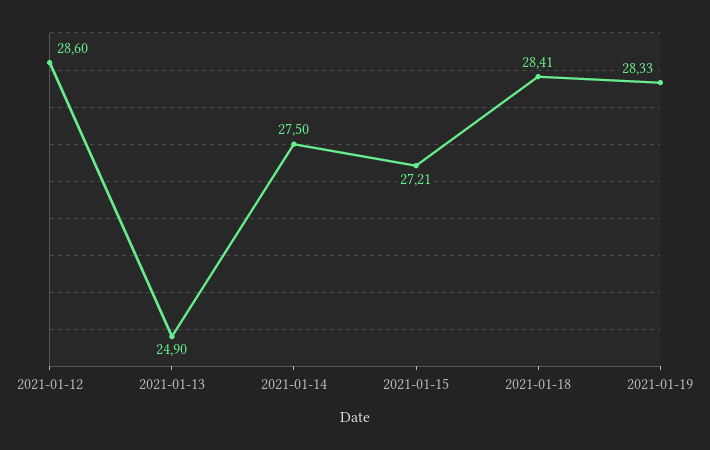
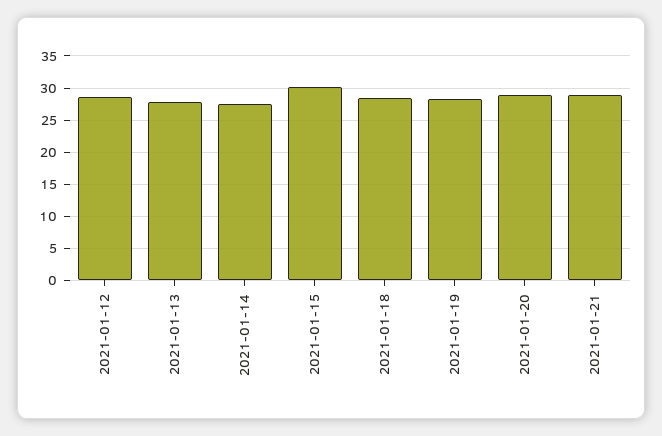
2021-01-13: 24.9 -> 28
2021-01-15: 27.21 -> 30
2021-01-20: none -> 29
2021-01-21: none -> 29

